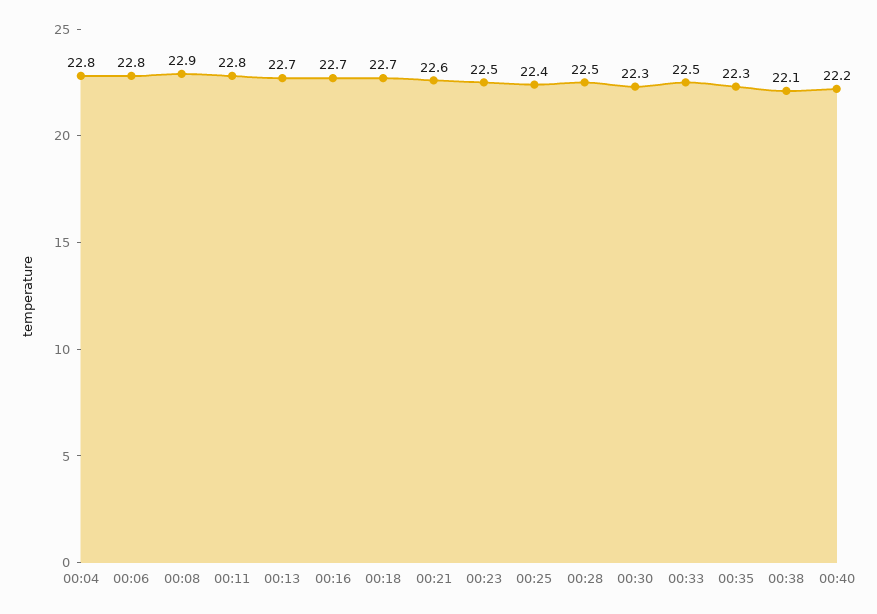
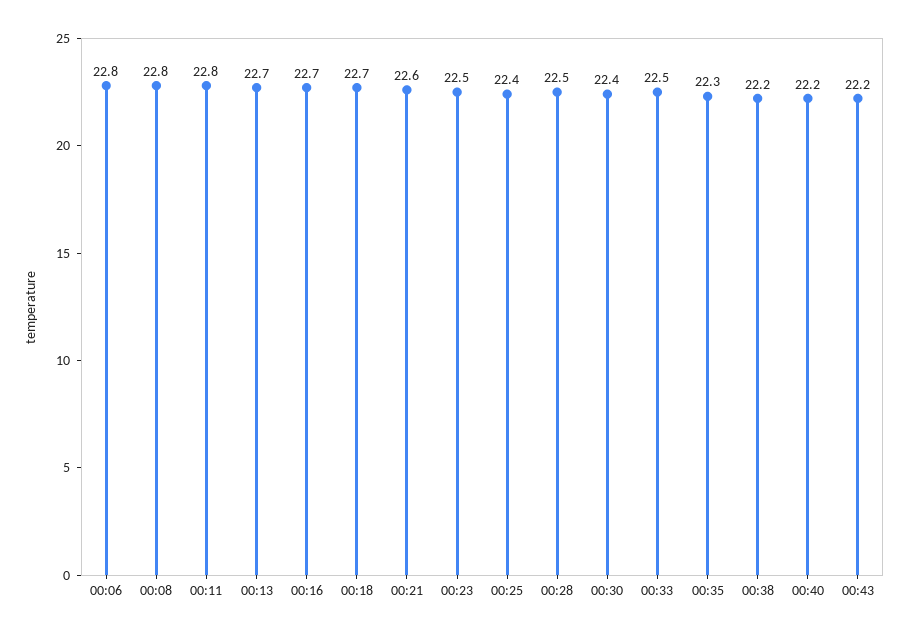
00:04: 22.8 -> none
00:08: 22.9 -> 22.8
00:30: 22.3 -> 22.4
00:38: 22.1 -> 22.2
00:43: none -> 22.2

